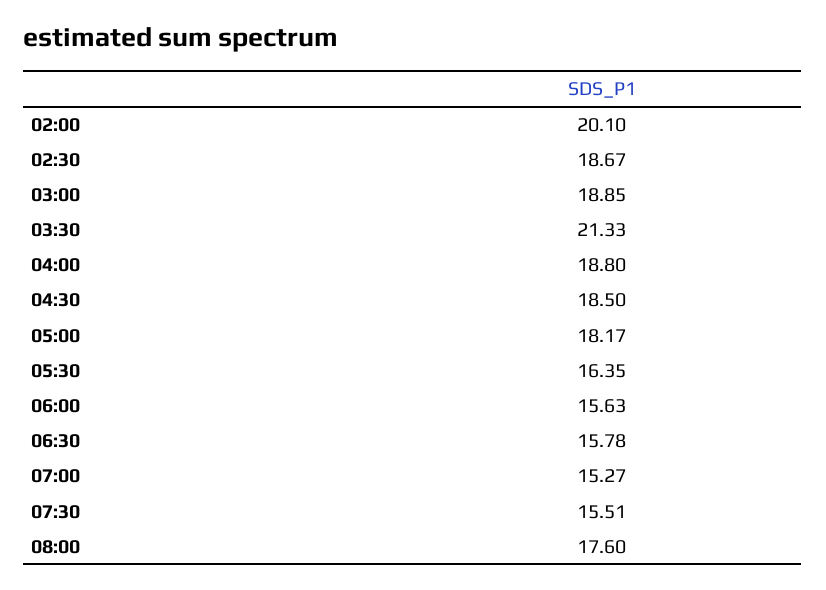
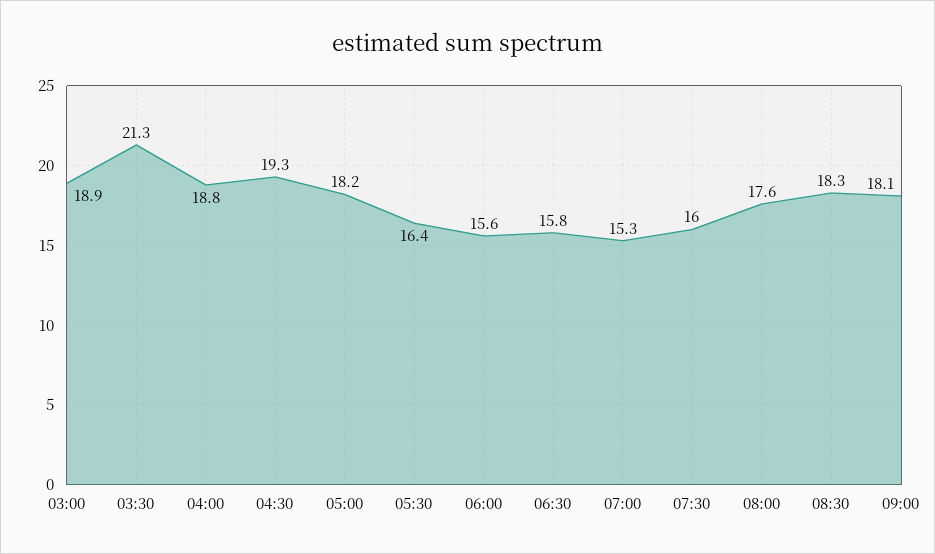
02:00: 20.1 -> none
02:30: 18.67 -> none
04:30: 18.5 -> 19.3
07:30: 15.51 -> 16
08:30: none -> 18.3
09:00: none -> 18.1

